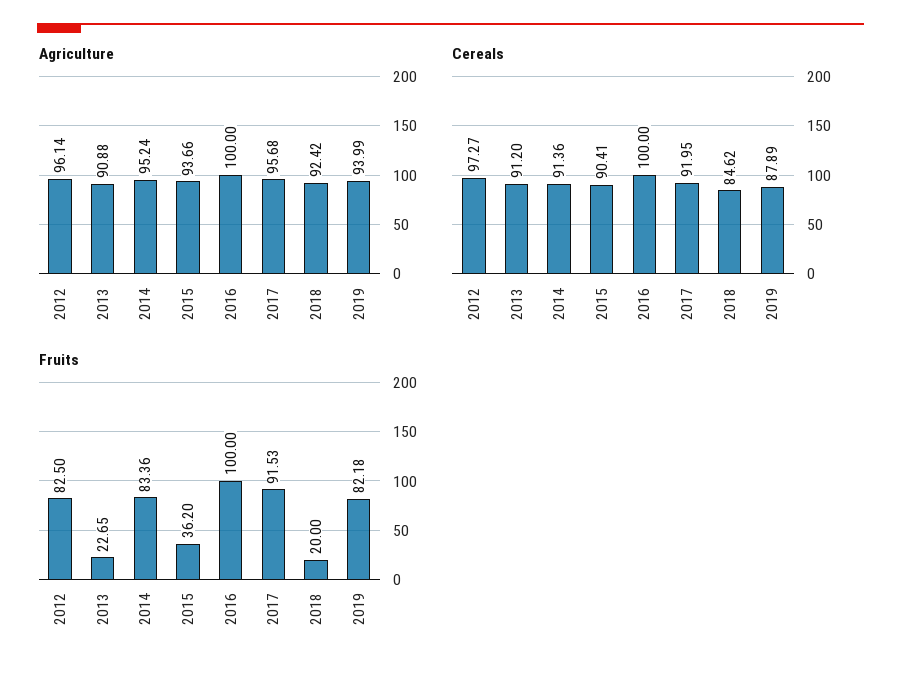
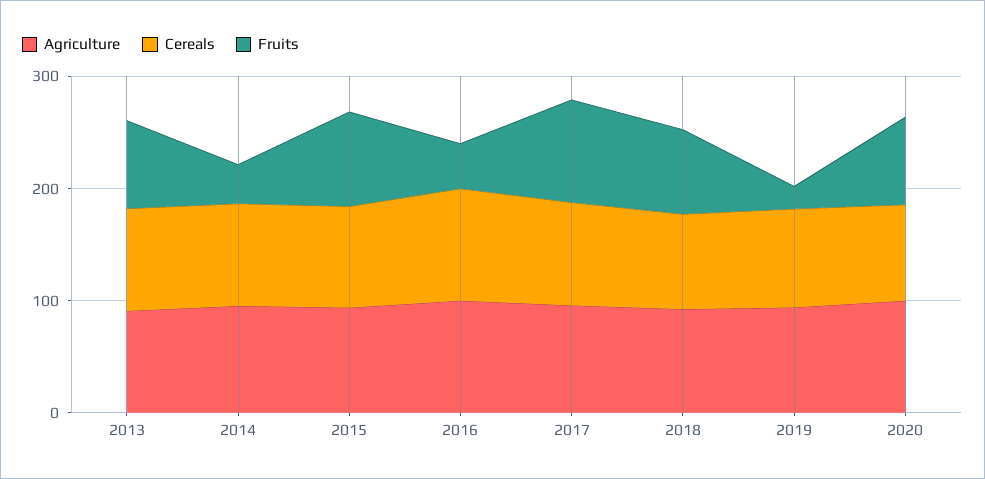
Agriculture, 2012: 96.14 -> none
Cereals, 2012: 97.27 -> none
Fruits, 2012: 82.5 -> none
Fruits, 2013: 22.65 -> 80
Fruits, 2014: 83.36 -> 40
Fruits, 2015: 36.2 -> 80
Fruits, 2016: 100 -> 40
Fruits, 2018: 20 -> 80
Fruits, 2019: 82.18 -> 20
Agriculture, 2020: none -> 100
Cereals, 2020: none -> 80
Fruits, 2020: none -> 80

